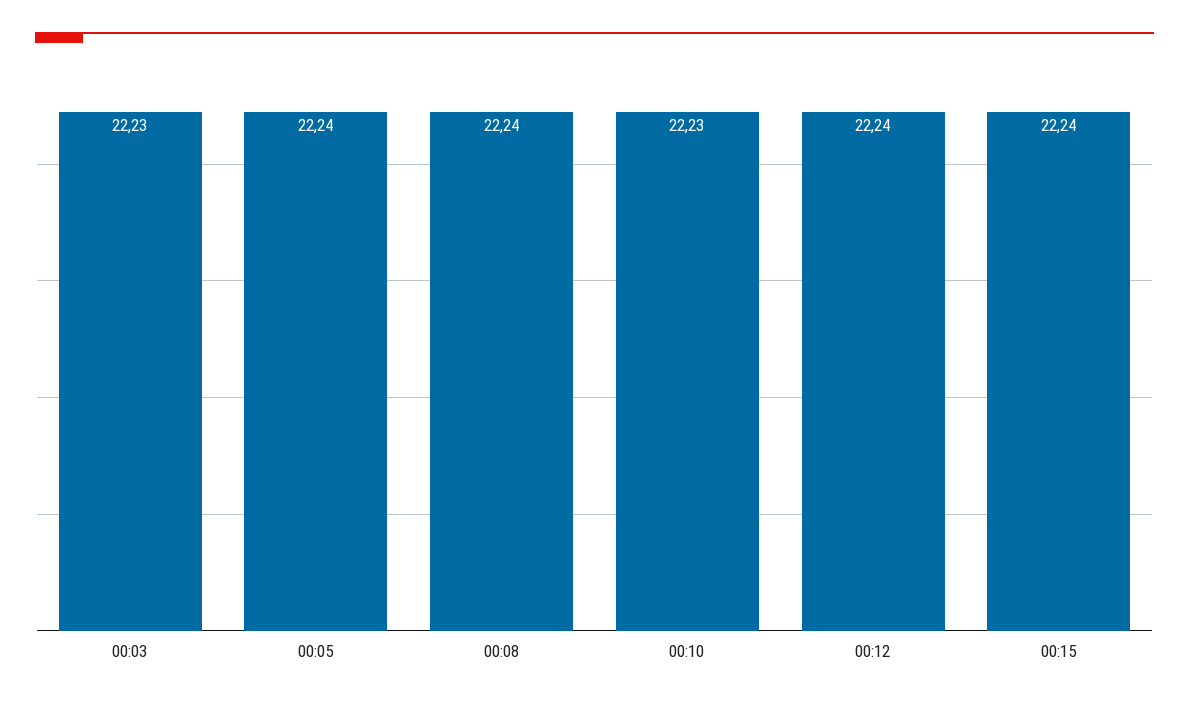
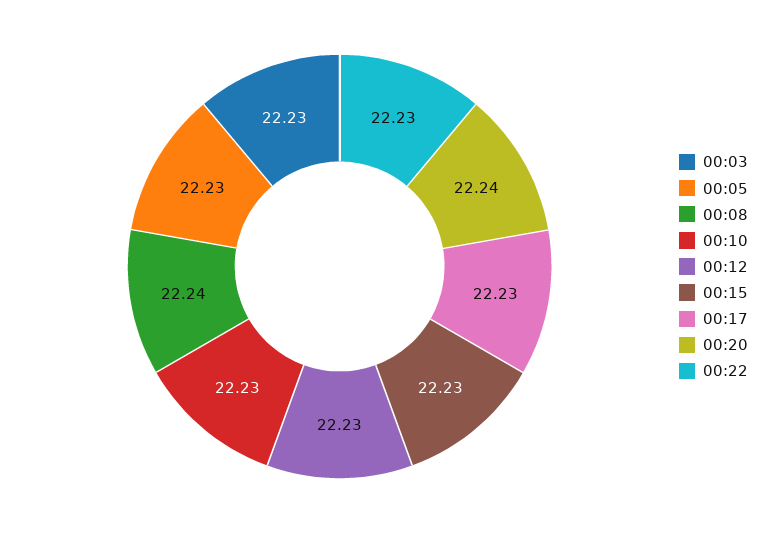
00:05: 22.24 -> 22.23
00:12: 22.24 -> 22.23
00:15: 22.24 -> 22.23
00:17: none -> 22.23
00:20: none -> 22.24
00:22: none -> 22.23

